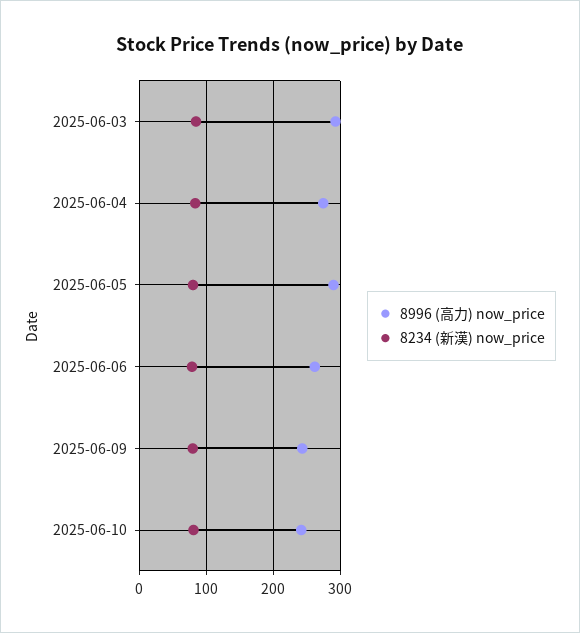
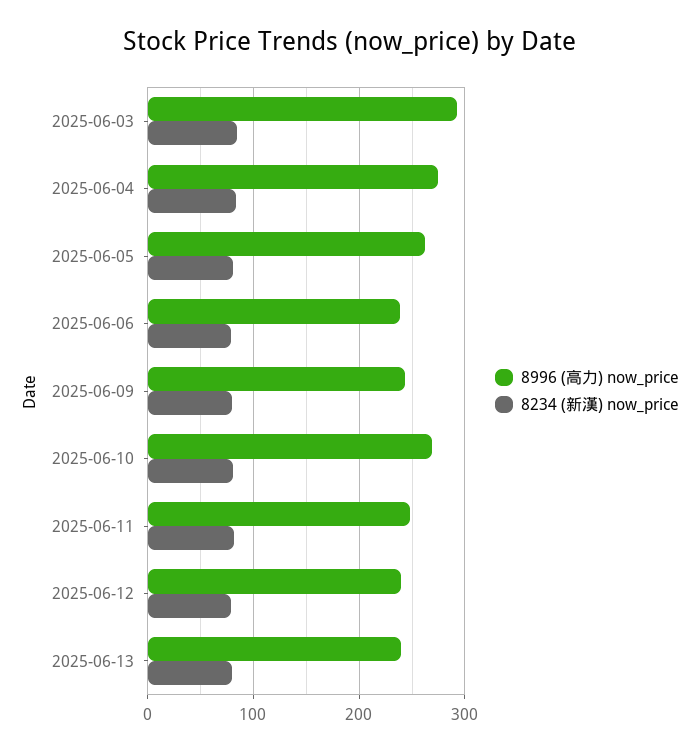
8996 (高力) now_price, 2025-06-05: 290 -> 260
8996 (高力) now_price, 2025-06-06: 260 -> 240
8996 (高力) now_price, 2025-06-10: 240 -> 270
8996 (高力) now_price, 2025-06-11: none -> 250
8234 (新漢) now_price, 2025-06-11: none -> 80
8996 (高力) now_price, 2025-06-12: none -> 240
8234 (新漢) now_price, 2025-06-12: none -> 80
8996 (高力) now_price, 2025-06-13: none -> 240
8234 (新漢) now_price, 2025-06-13: none -> 80

